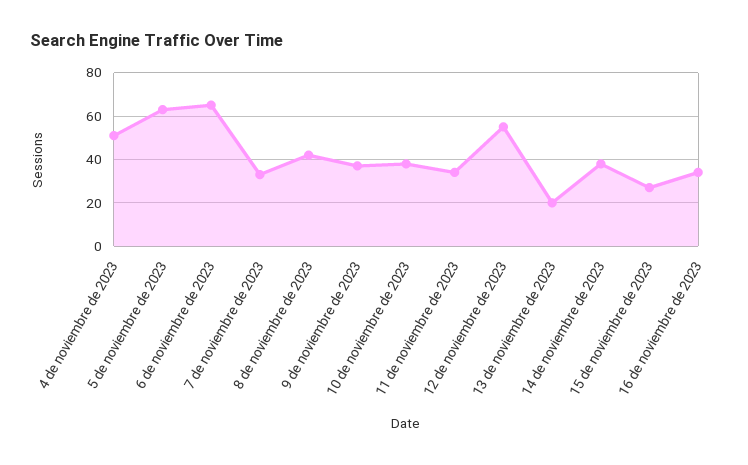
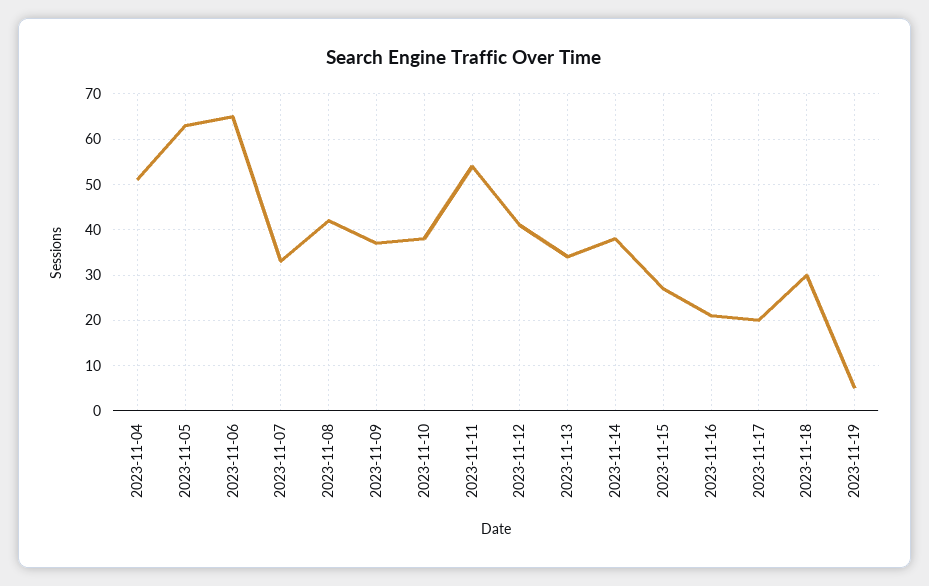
11 de noviembre de 2023: 35 -> 55
12 de noviembre de 2023: 55 -> 40
13 de noviembre de 2023: 20 -> 35
16 de noviembre de 2023: 35 -> 20
2023-11-17: none -> 20
2023-11-18: none -> 30
2023-11-19: none -> 5

